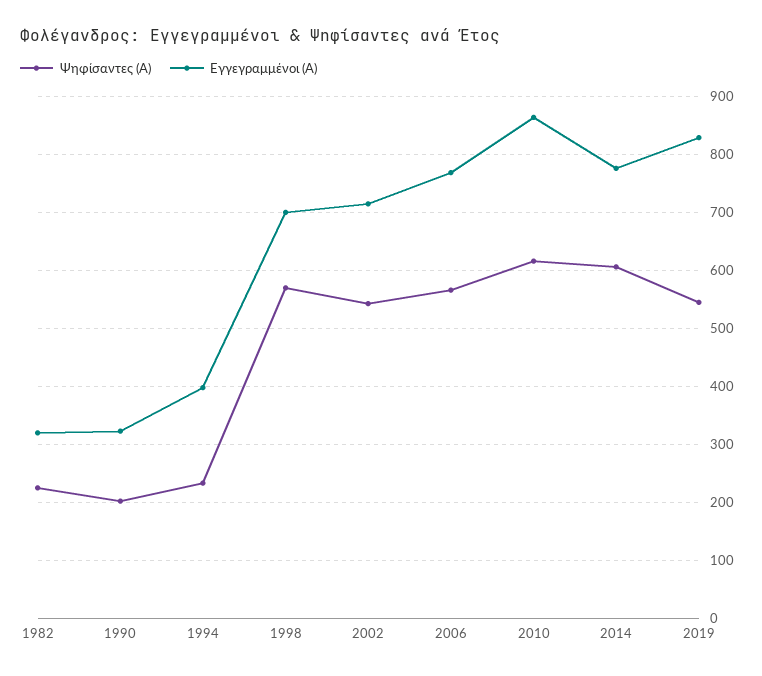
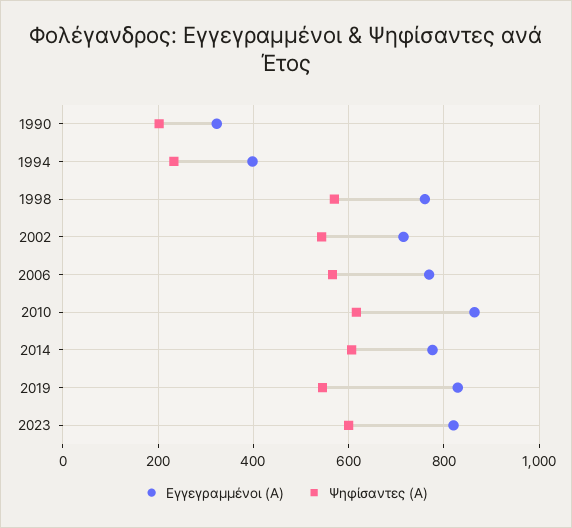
Ψηφίσαντες (Α), 1982: 220 -> none
Εγγεγραμμένοι (Α), 1982: 320 -> none
Εγγεγραμμένοι (Α), 1998: 700 -> 760
Εγγεγραμμένοι (Α), 2023: none -> 820
Ψηφίσαντες (Α), 2023: none -> 600

